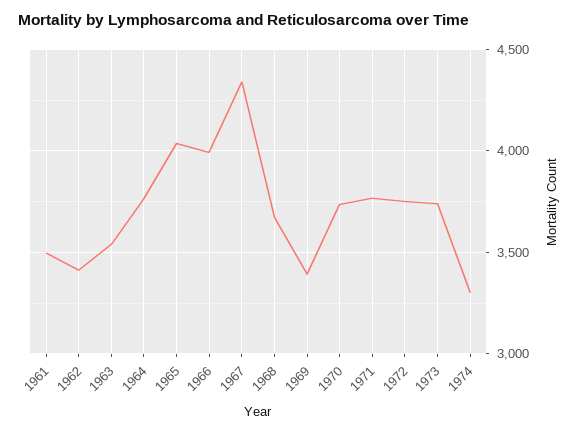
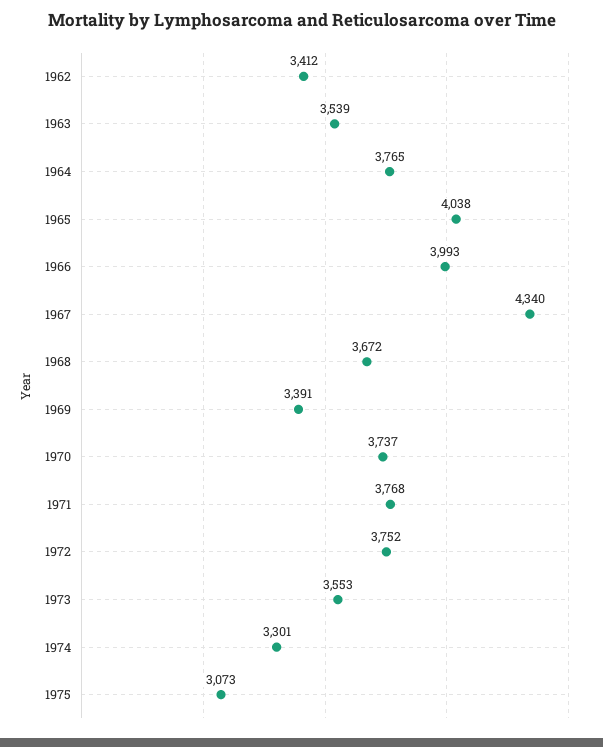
1961: 3500 -> none
1973: 3750 -> 3553
1975: none -> 3073

